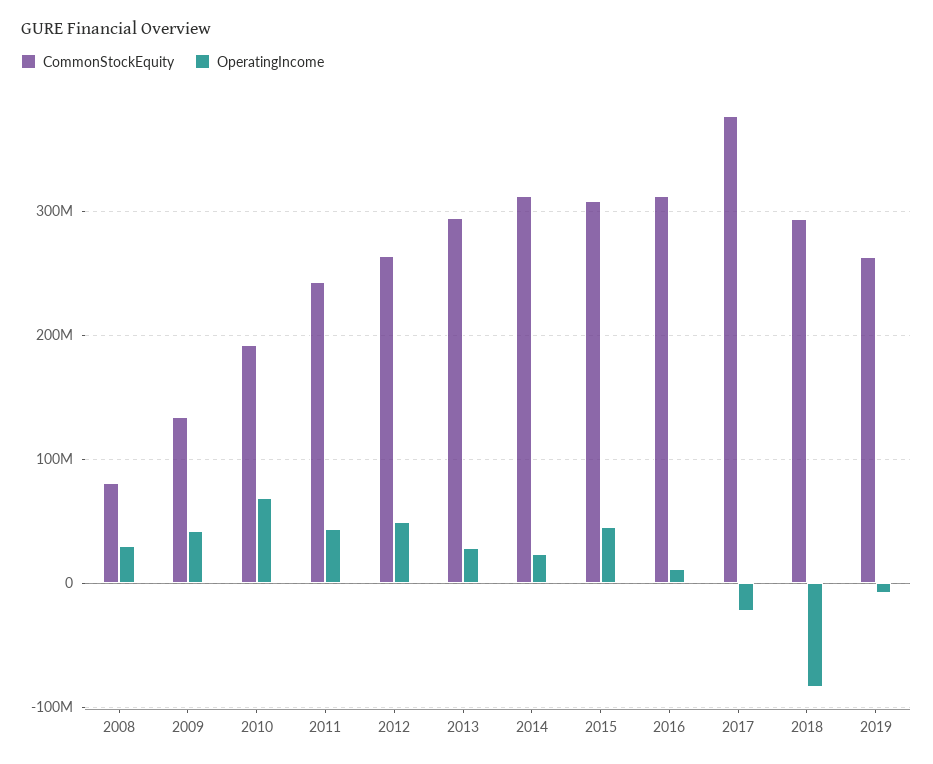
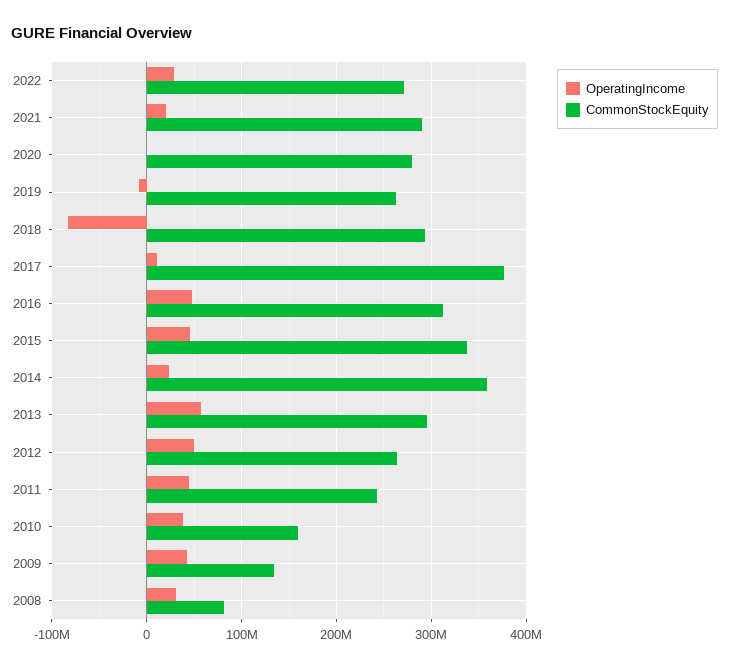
CommonStockEquity, 2010: 190000000 -> 160000000
OperatingIncome, 2010: 70000000 -> 40000000
OperatingIncome, 2013: 30000000 -> 60000000
CommonStockEquity, 2014: 310000000 -> 360000000
CommonStockEquity, 2015: 310000000 -> 340000000
OperatingIncome, 2016: 10000000 -> 50000000
OperatingIncome, 2017: -20000000 -> 10000000
OperatingIncome, 2022: none -> 30000000
CommonStockEquity, 2022: none -> 270000000
OperatingIncome, 2021: none -> 20000000
CommonStockEquity, 2021: none -> 290000000
OperatingIncome, 2020: none -> 0
CommonStockEquity, 2020: none -> 280000000

